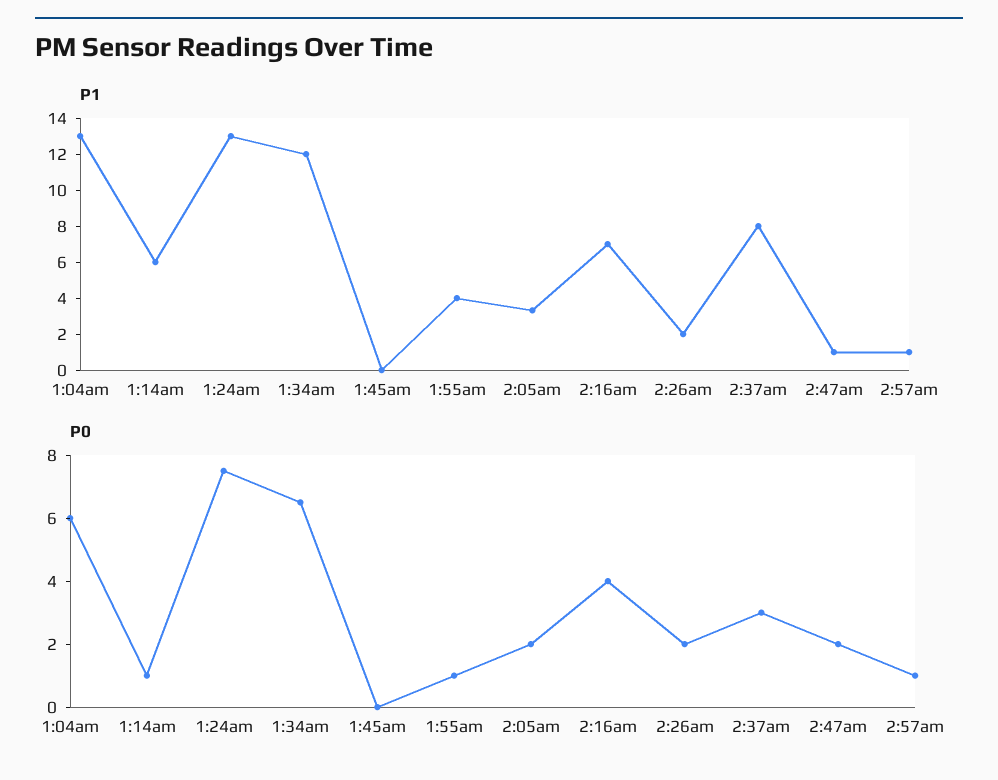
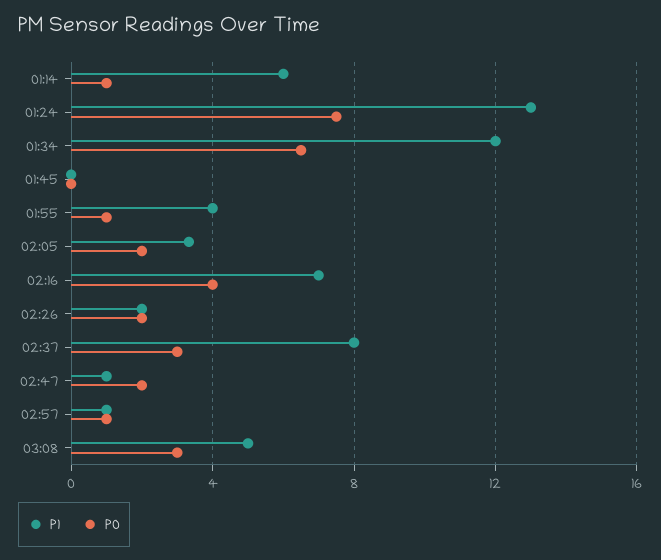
P1, 1:04am: 13 -> none
P0, 1:04am: 6 -> none
P1, 03:08: none -> 5
P0, 03:08: none -> 3

